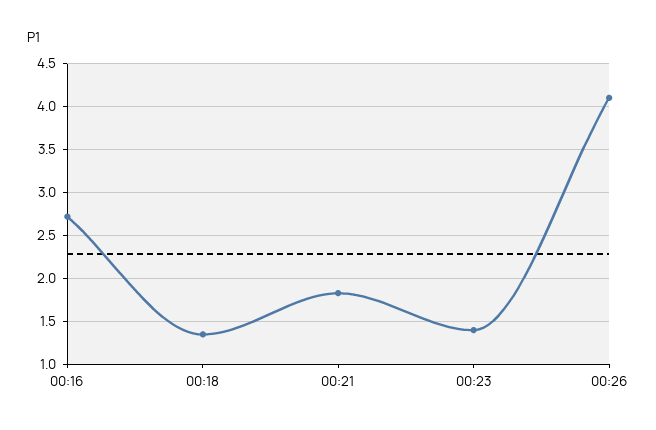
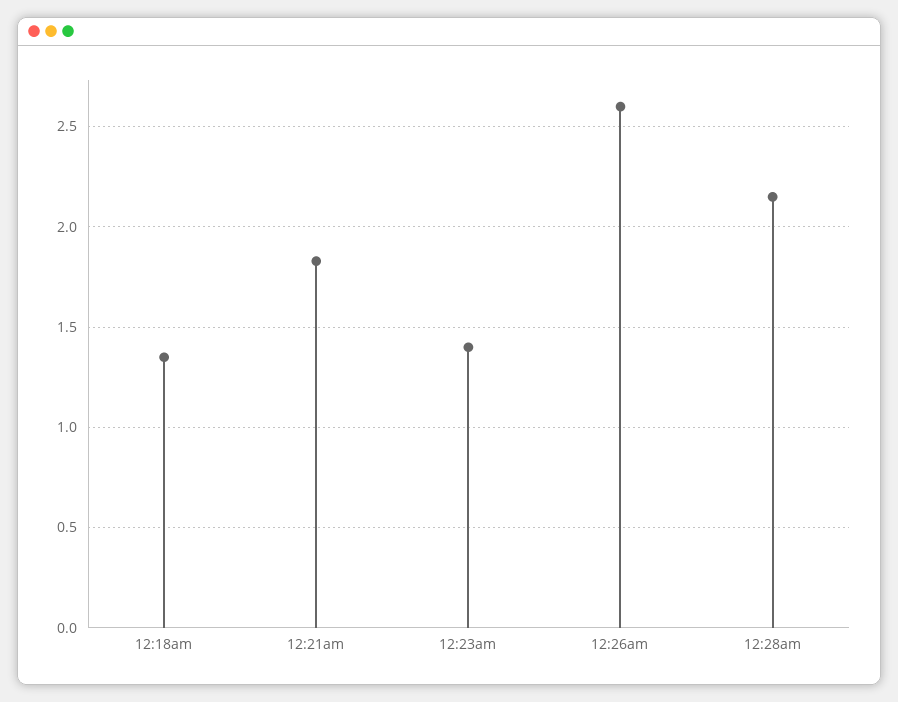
00:16: 2.7 -> none
00:26: 4.1 -> 2.6
12:28am: none -> 2.15

